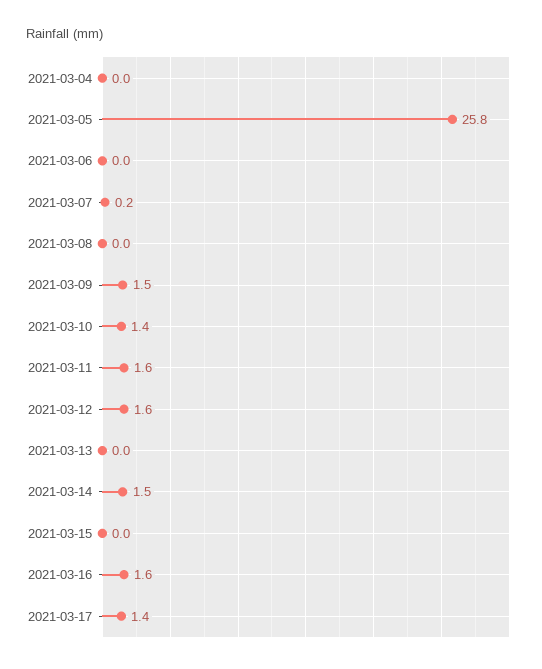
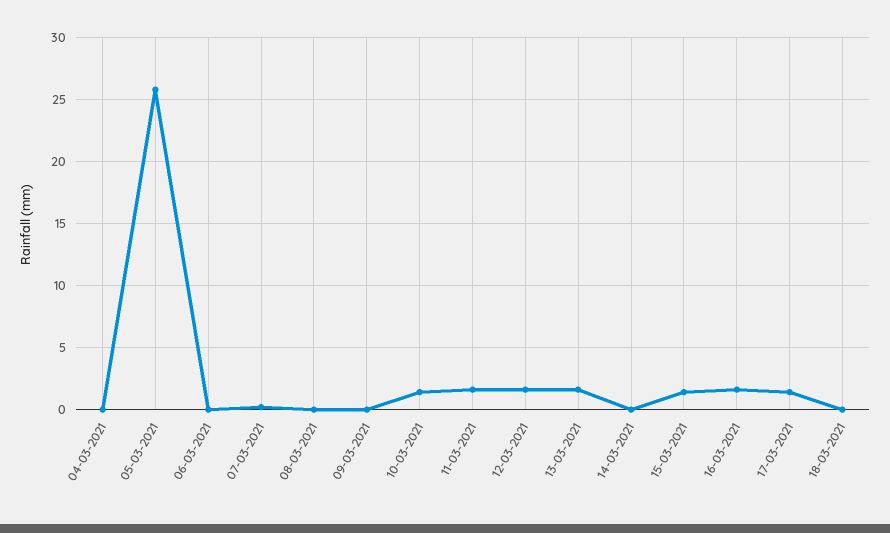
2021-03-09: 1.5 -> 0
2021-03-13: 0 -> 1.5
2021-03-14: 1.5 -> 0
2021-03-15: 0 -> 1.5
18-03-2021: none -> 0

